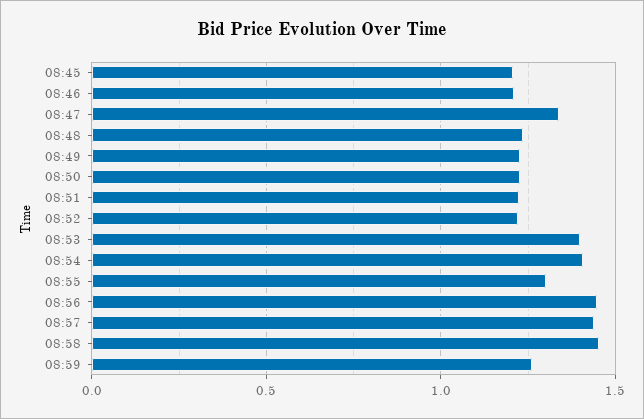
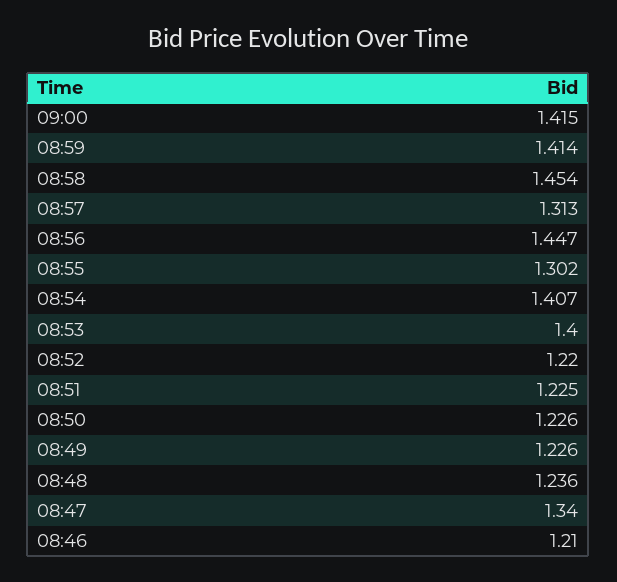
08:45: 1.2 -> none
08:57: 1.45 -> 1.313
08:59: 1.25 -> 1.414
09:00: none -> 1.415

